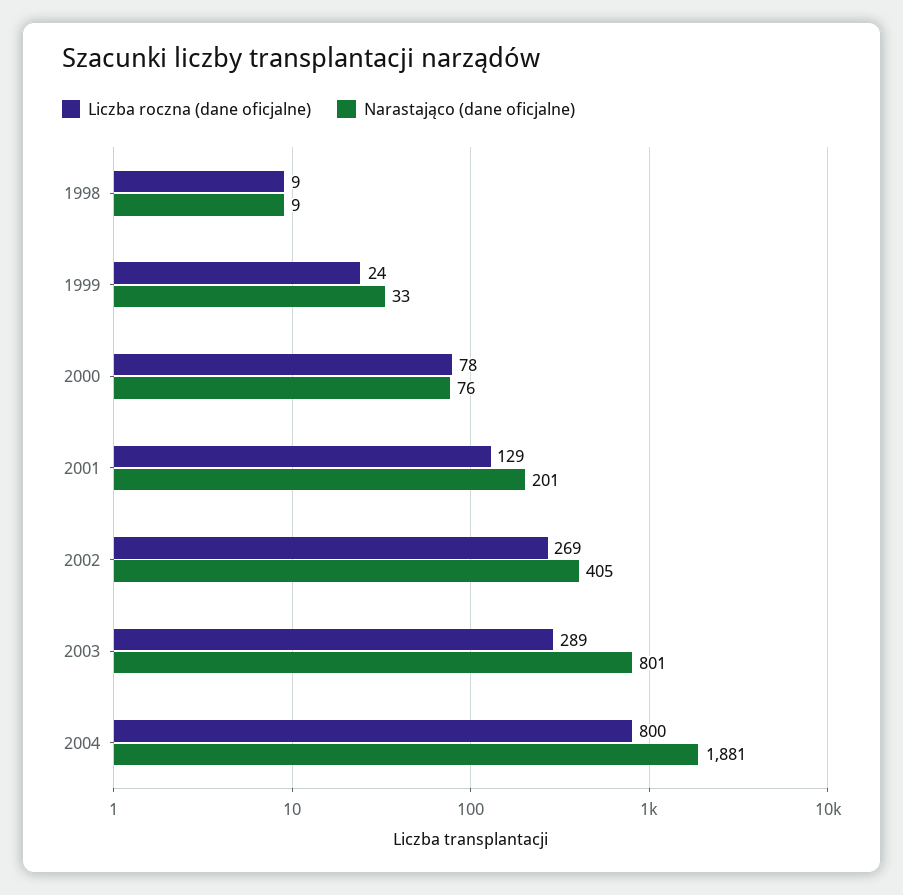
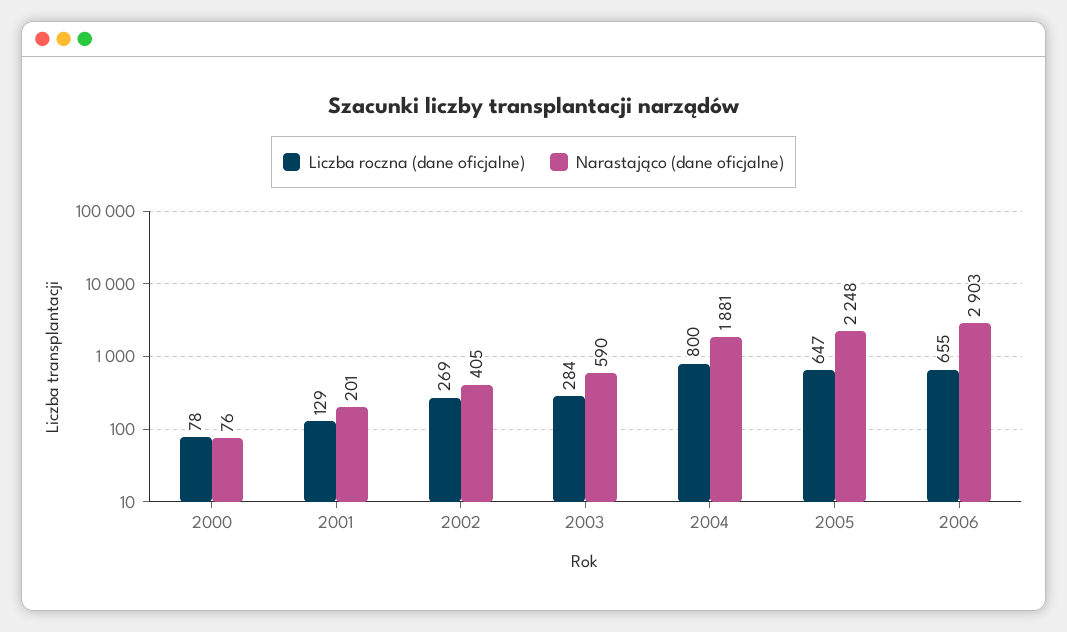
Liczba roczna (dane oficjalne), 1998: 9 -> none
Narastająco (dane oficjalne), 1998: 9 -> none
Liczba roczna (dane oficjalne), 1999: 24 -> none
Narastająco (dane oficjalne), 1999: 33 -> none
Liczba roczna (dane oficjalne), 2003: 289 -> 284
Narastająco (dane oficjalne), 2003: 801 -> 590
Liczba roczna (dane oficjalne), 2005: none -> 647
Narastająco (dane oficjalne), 2005: none -> 2248
Liczba roczna (dane oficjalne), 2006: none -> 655
Narastająco (dane oficjalne), 2006: none -> 2903

